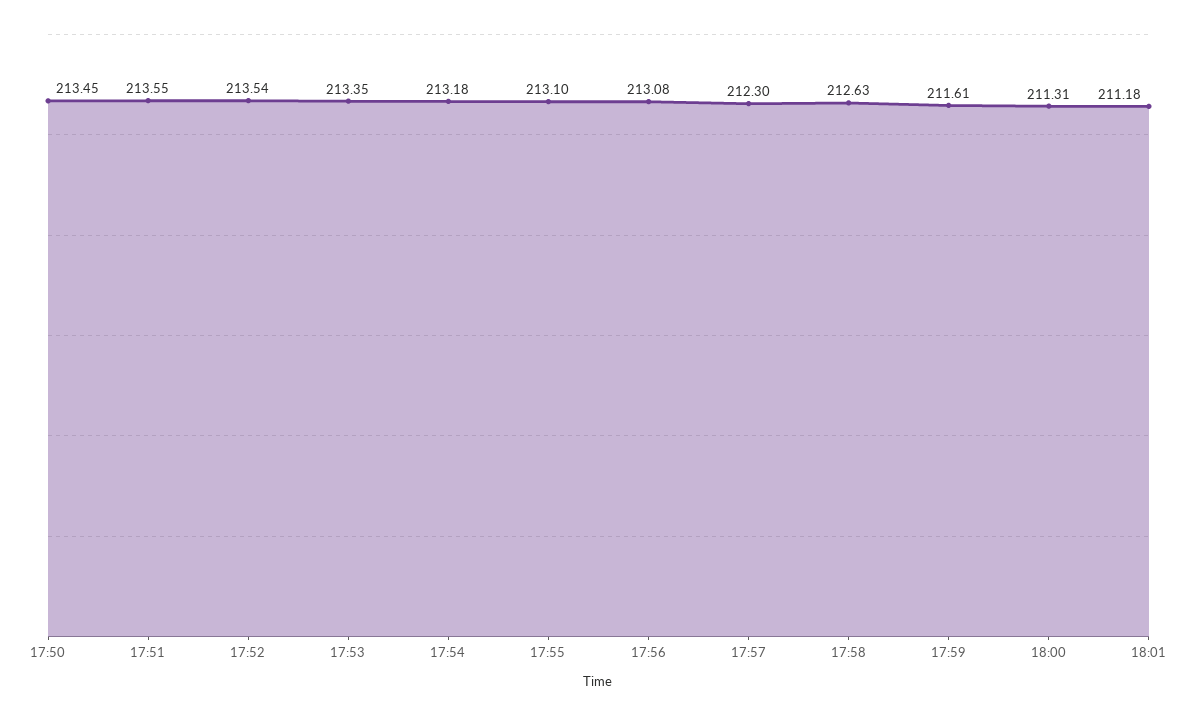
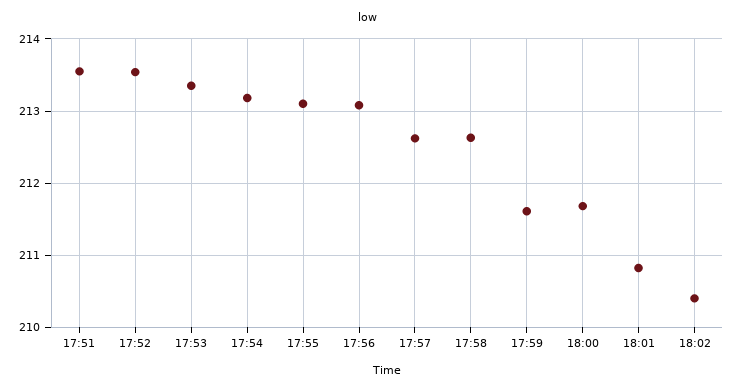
17:50: 213.45 -> none
17:57: 212.3 -> 212.6
18:00: 211.31 -> 211.7
18:01: 211.18 -> 210.8
18:02: none -> 210.4

